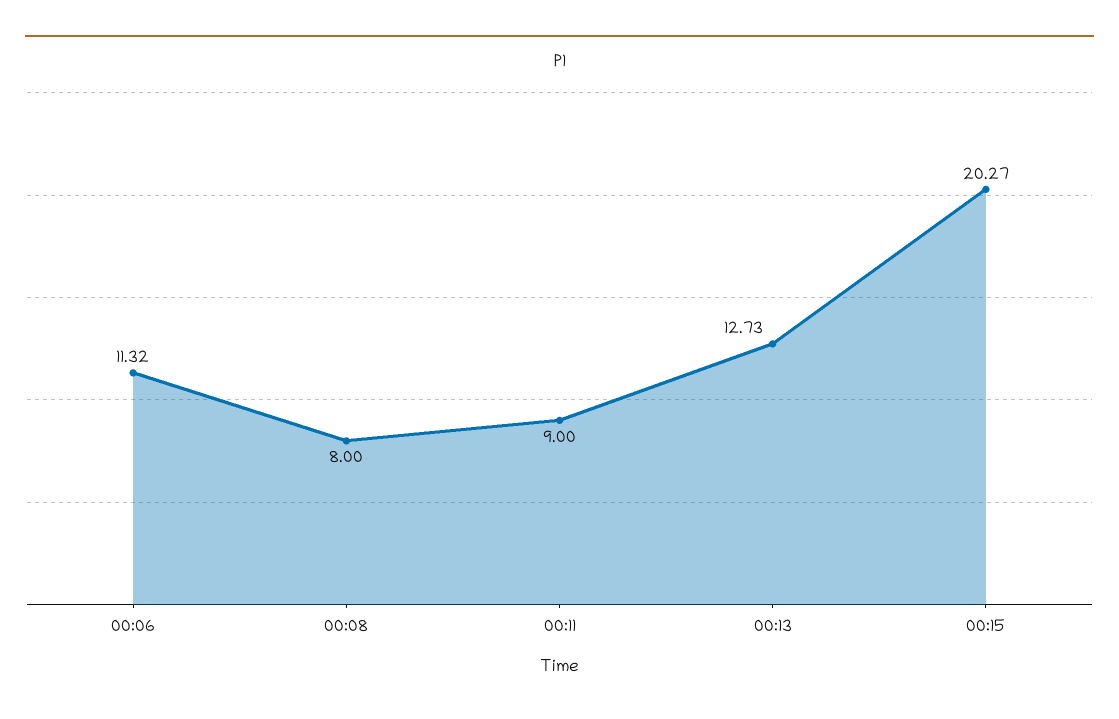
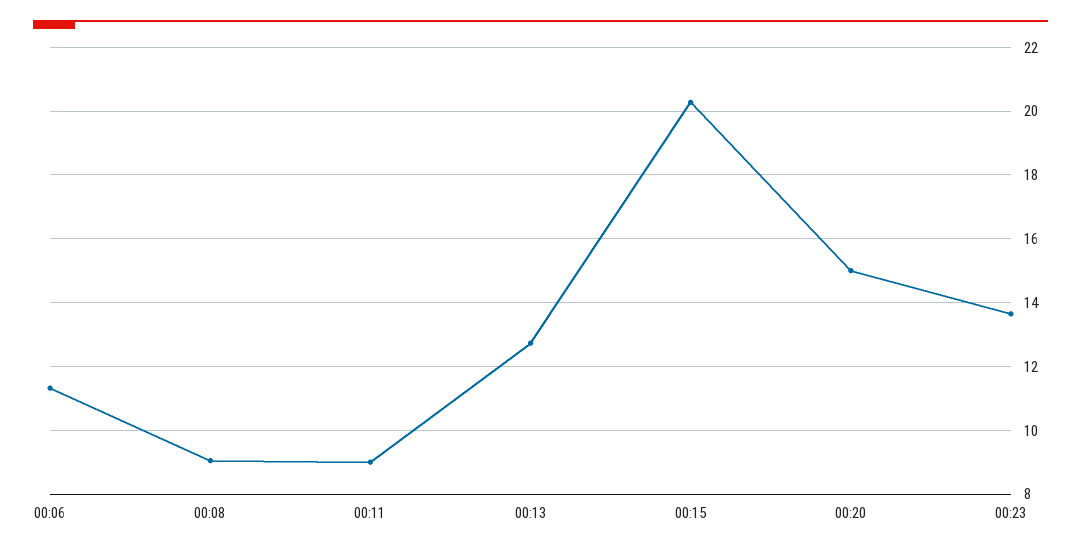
00:08: 8 -> 9
00:20: none -> 15
00:23: none -> 13.6

